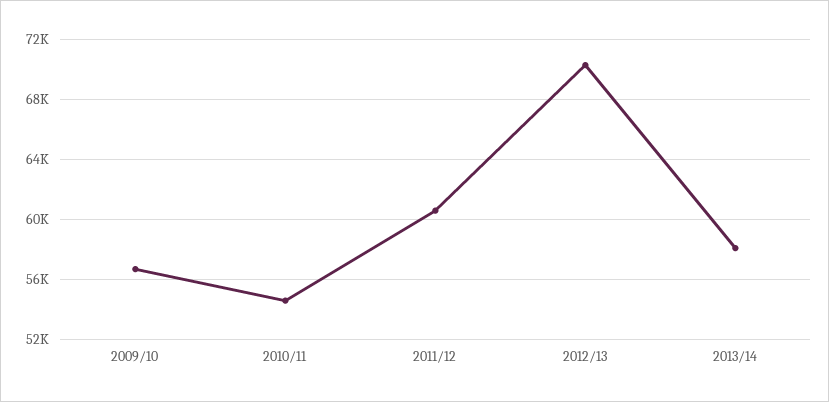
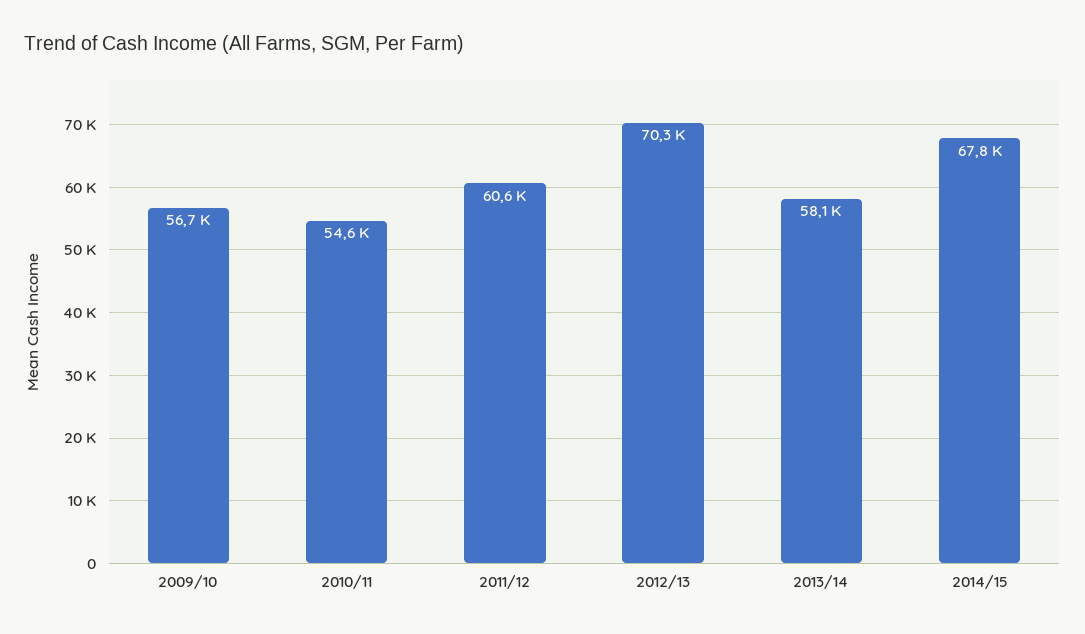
2014/15: none -> 67800

